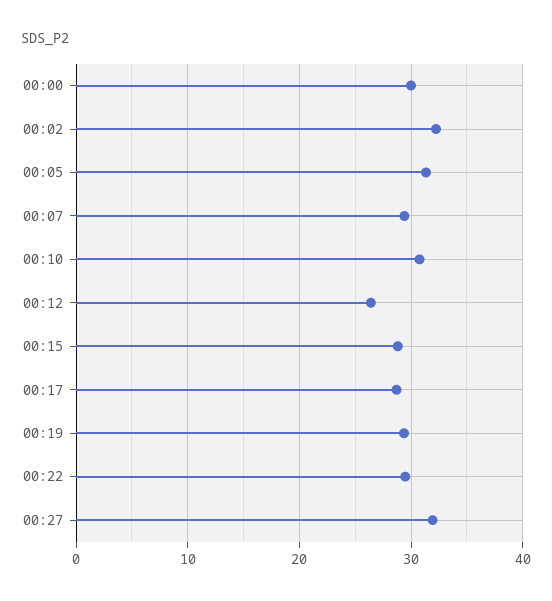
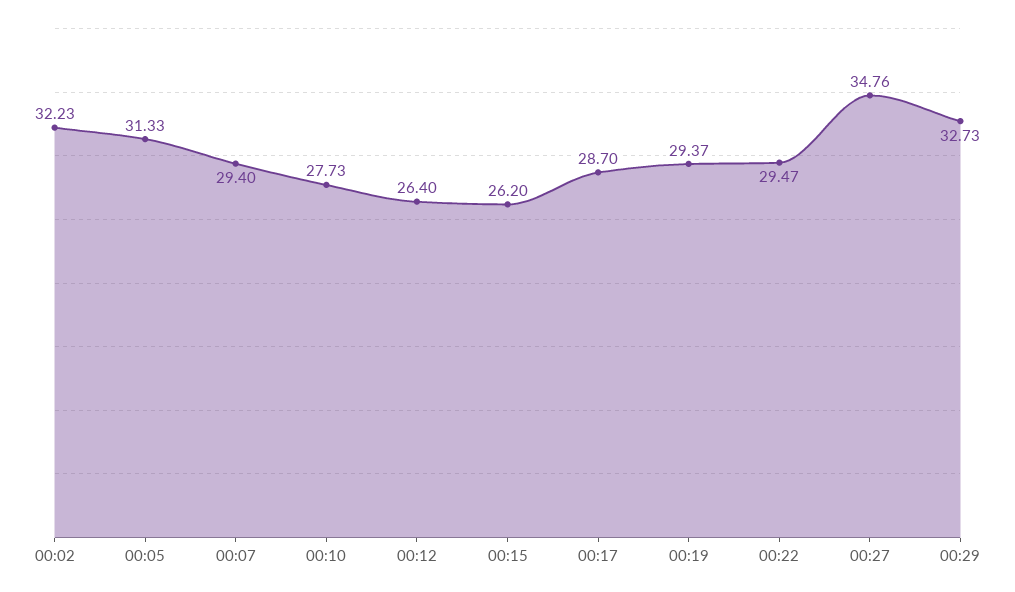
00:00: 30 -> none
00:10: 31 -> 27.73
00:15: 29 -> 26.2
00:27: 32 -> 34.76
00:29: none -> 32.73

